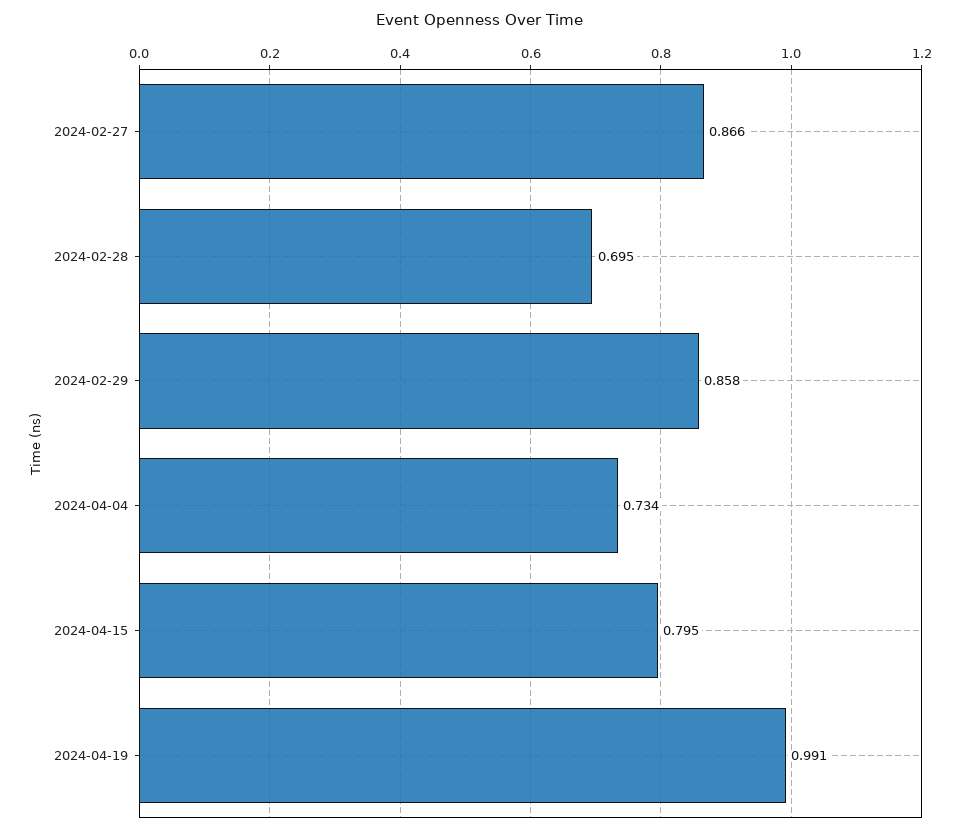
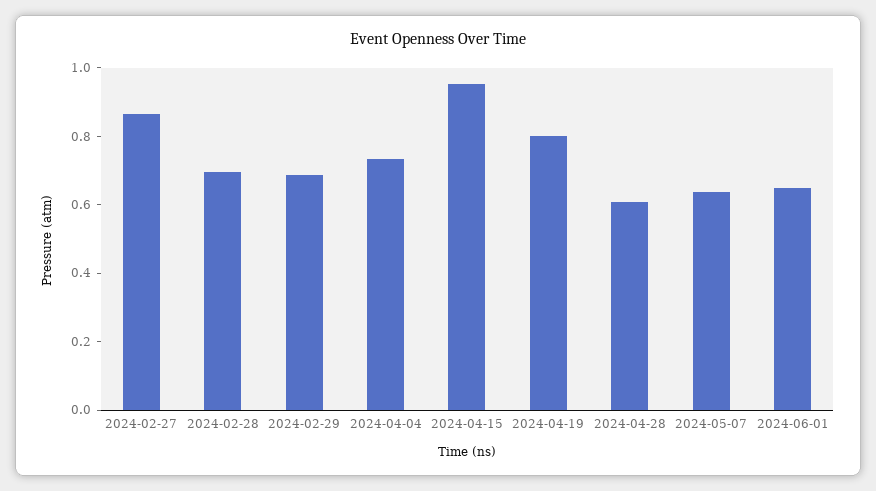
2024-02-29: 0.858 -> 0.7
2024-04-15: 0.795 -> 0.95
2024-04-19: 0.991 -> 0.8
2024-04-28: none -> 0.6
2024-05-07: none -> 0.65
2024-06-01: none -> 0.65

